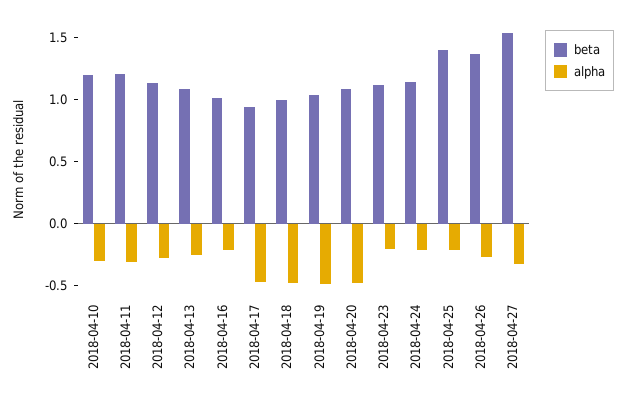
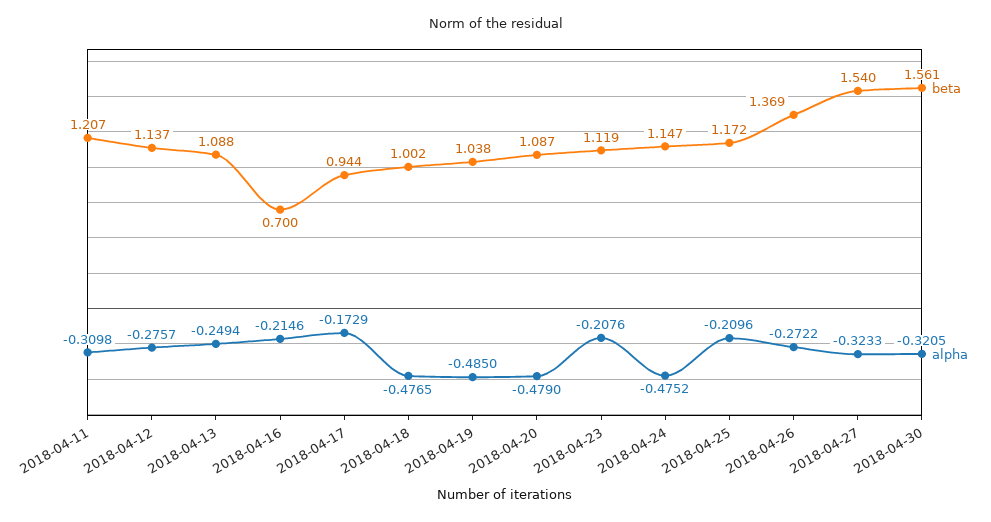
beta, 2018-04-10: 1.2 -> none
alpha, 2018-04-10: -0.3 -> none
beta, 2018-04-16: 1 -> 0.7
alpha, 2018-04-17: -0.5 -> -0.1729
alpha, 2018-04-24: -0.2 -> -0.4752
beta, 2018-04-25: 1.4 -> 1.172
beta, 2018-04-30: none -> 1.561
alpha, 2018-04-30: none -> -0.3205

